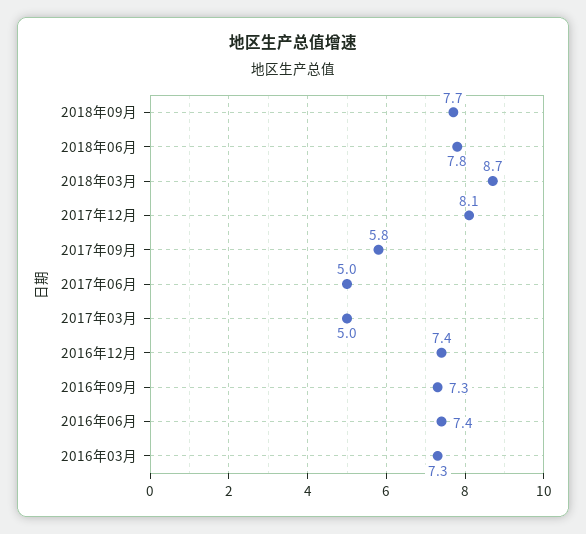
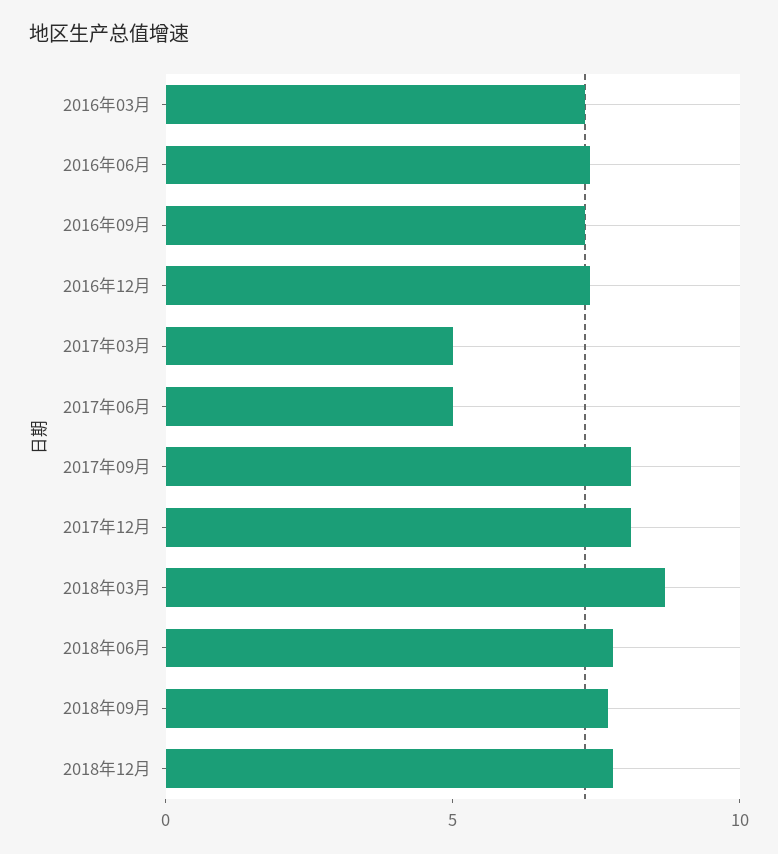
2017年09月: 5.8 -> 8
2018年12月: none -> 8

